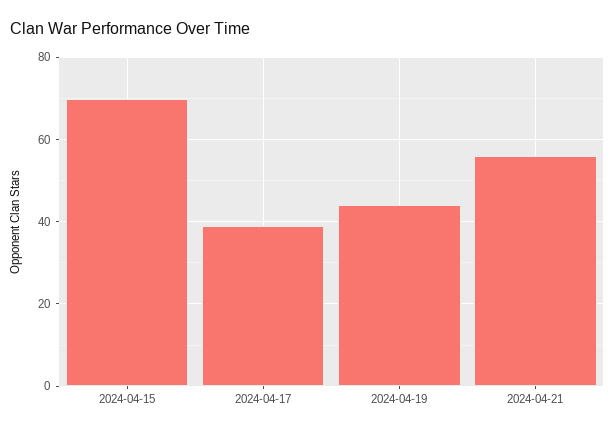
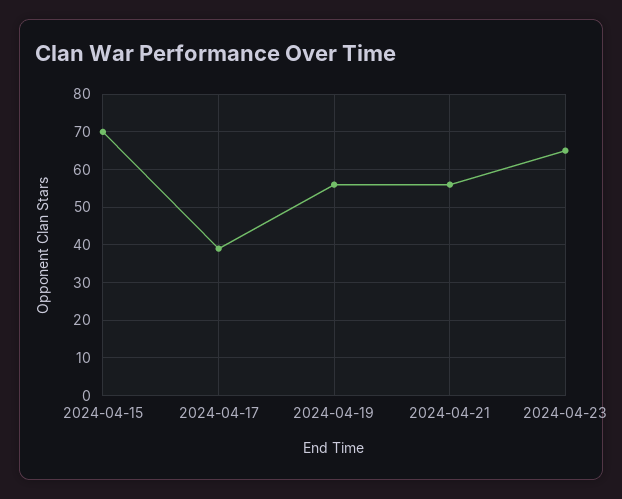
2024-04-19: 45 -> 55
2024-04-23: none -> 65

